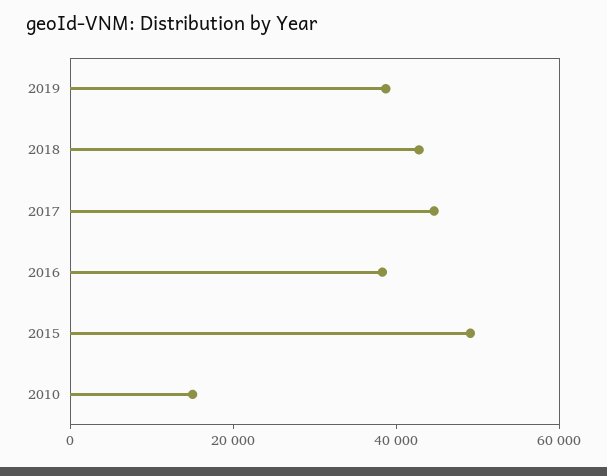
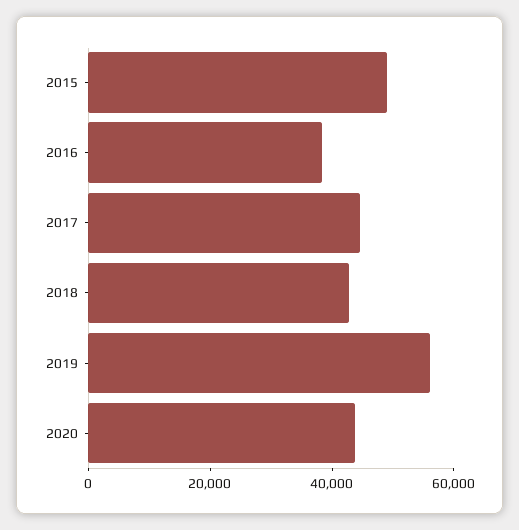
2019: 40000 -> 55000
2010: 15000 -> none
2020: none -> 45000

